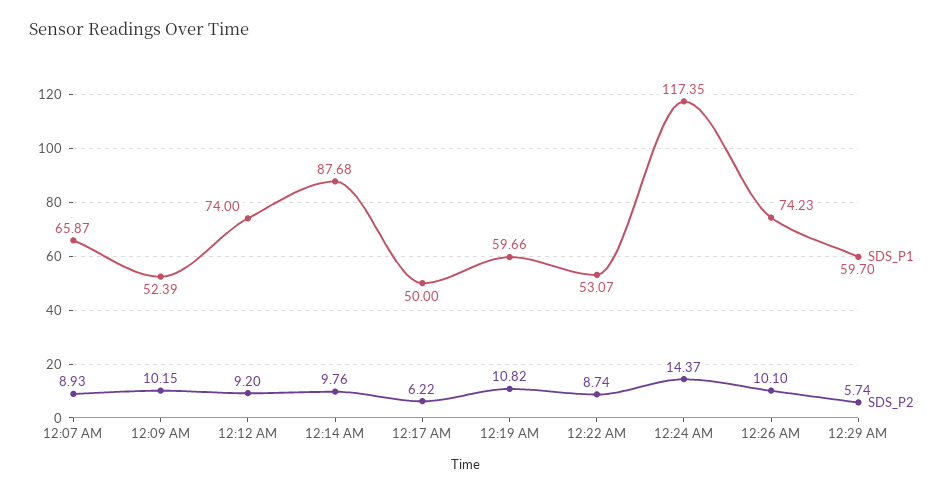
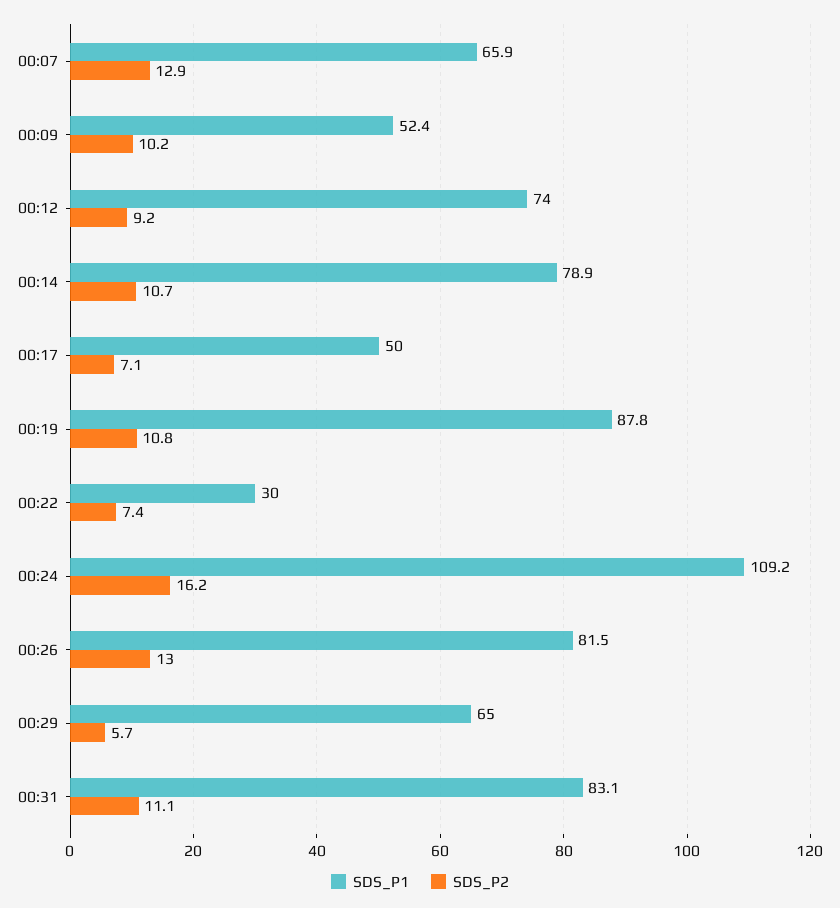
SDS_P2, 12:07 AM: 8.93 -> 12.9
SDS_P1, 12:14 AM: 87.68 -> 78.9
SDS_P2, 12:14 AM: 9.76 -> 10.7
SDS_P2, 12:17 AM: 6.22 -> 7.1
SDS_P1, 12:19 AM: 59.66 -> 87.8
SDS_P1, 12:22 AM: 53.07 -> 30
SDS_P2, 12:22 AM: 8.74 -> 7.4
SDS_P1, 12:24 AM: 117.35 -> 109.2
SDS_P2, 12:24 AM: 14.37 -> 16.2
SDS_P1, 12:26 AM: 74.23 -> 81.5
SDS_P2, 12:26 AM: 10.1 -> 13
SDS_P1, 12:29 AM: 59.7 -> 65
SDS_P1, 00:31: none -> 83.1
SDS_P2, 00:31: none -> 11.1

